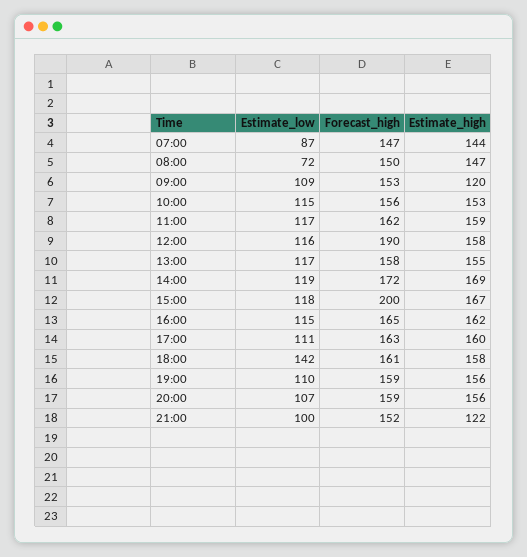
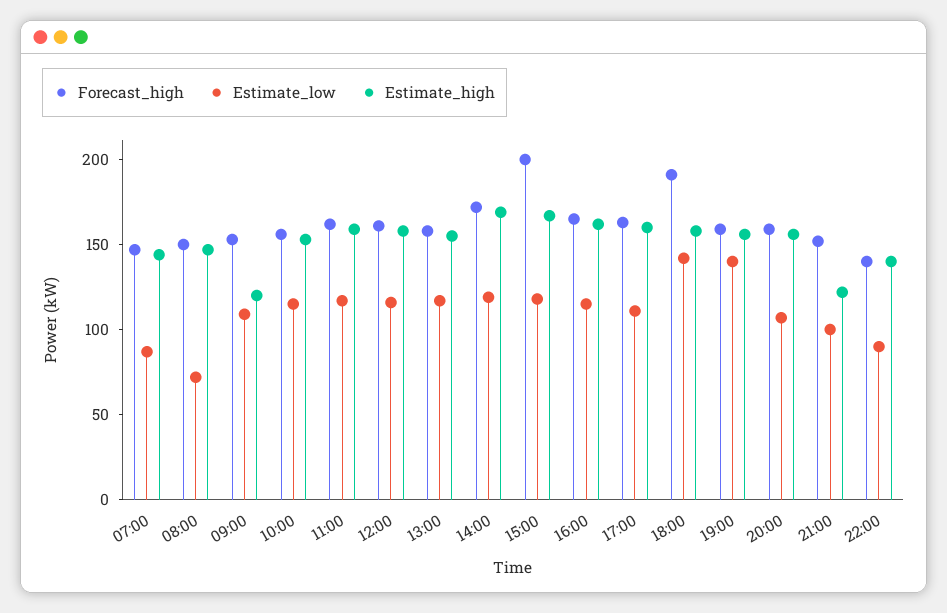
Forecast_high, 12:00: 190 -> 160
Forecast_high, 18:00: 161 -> 190
Estimate_low, 19:00: 110 -> 140
Forecast_high, 22:00: none -> 140
Estimate_low, 22:00: none -> 90
Estimate_high, 22:00: none -> 140

